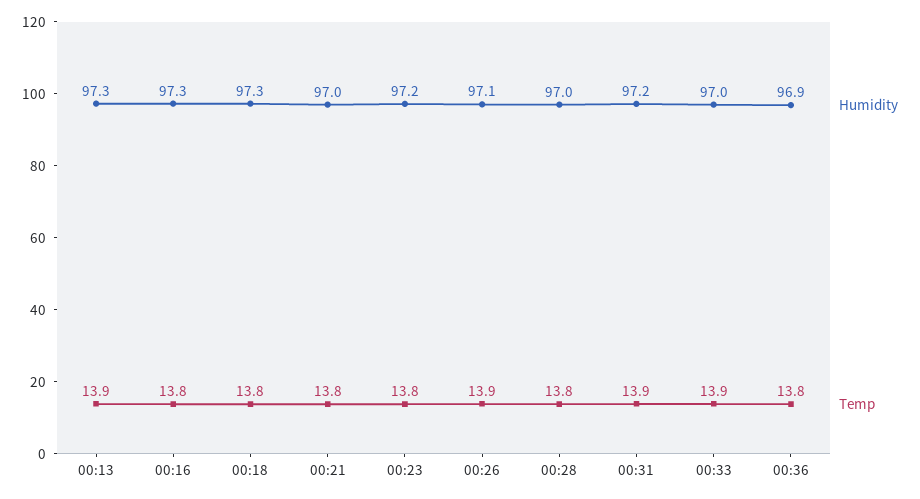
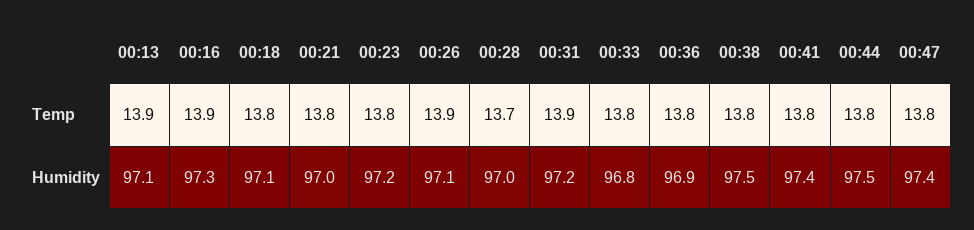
Humidity, 00:13: 97.3 -> 97.1
Temp, 00:16: 13.8 -> 13.9
Humidity, 00:18: 97.3 -> 97.1
Temp, 00:28: 13.8 -> 13.7
Humidity, 00:33: 97 -> 96.8
Temp, 00:33: 13.9 -> 13.8
Temp, 00:38: none -> 13.8
Temp, 00:41: none -> 13.8
Temp, 00:44: none -> 13.8
Temp, 00:47: none -> 13.8
Humidity, 00:38: none -> 97.5
Humidity, 00:41: none -> 97.4
Humidity, 00:44: none -> 97.5
Humidity, 00:47: none -> 97.4

